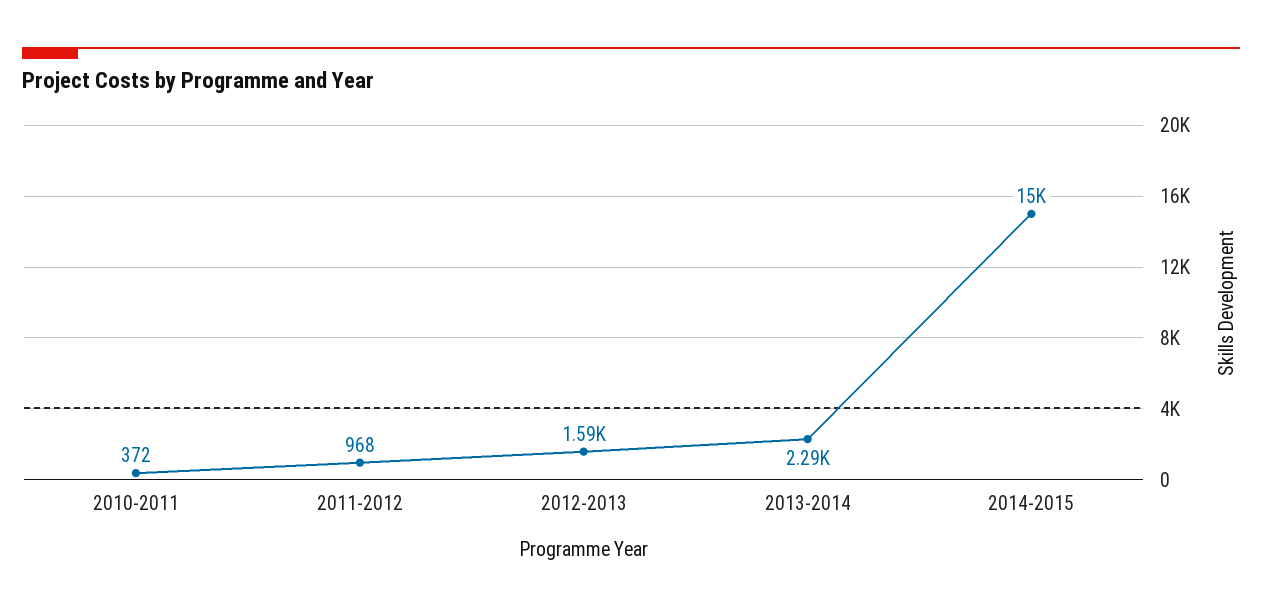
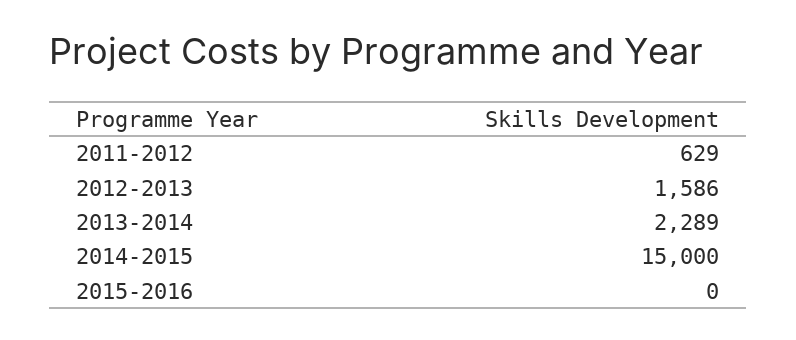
2010-2011: 372 -> none
2011-2012: 968 -> 629
2015-2016: none -> 0

